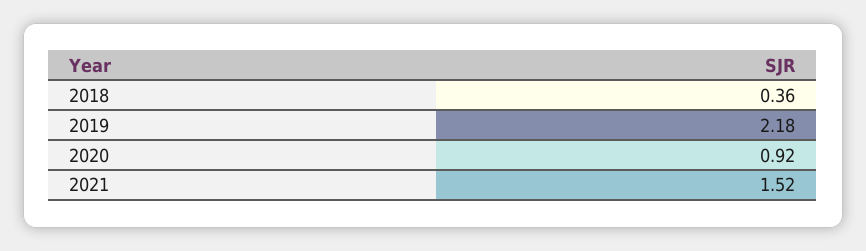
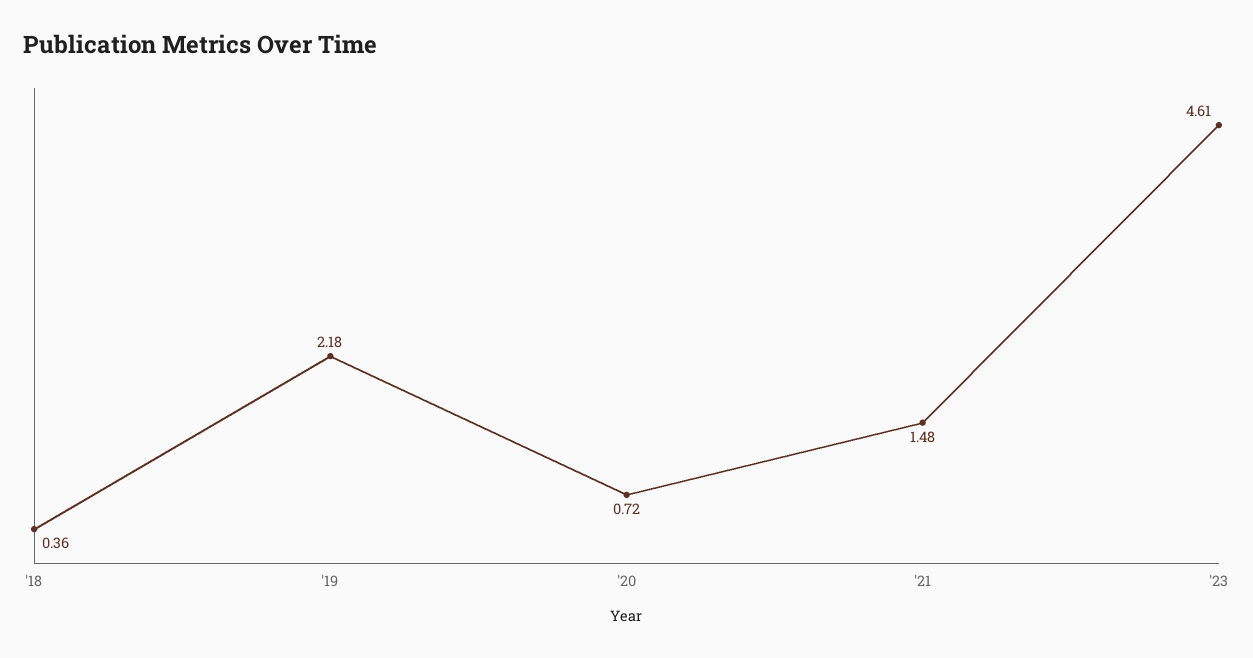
2020: 0.92 -> 0.72
2021: 1.52 -> 1.48
'23: none -> 4.61

